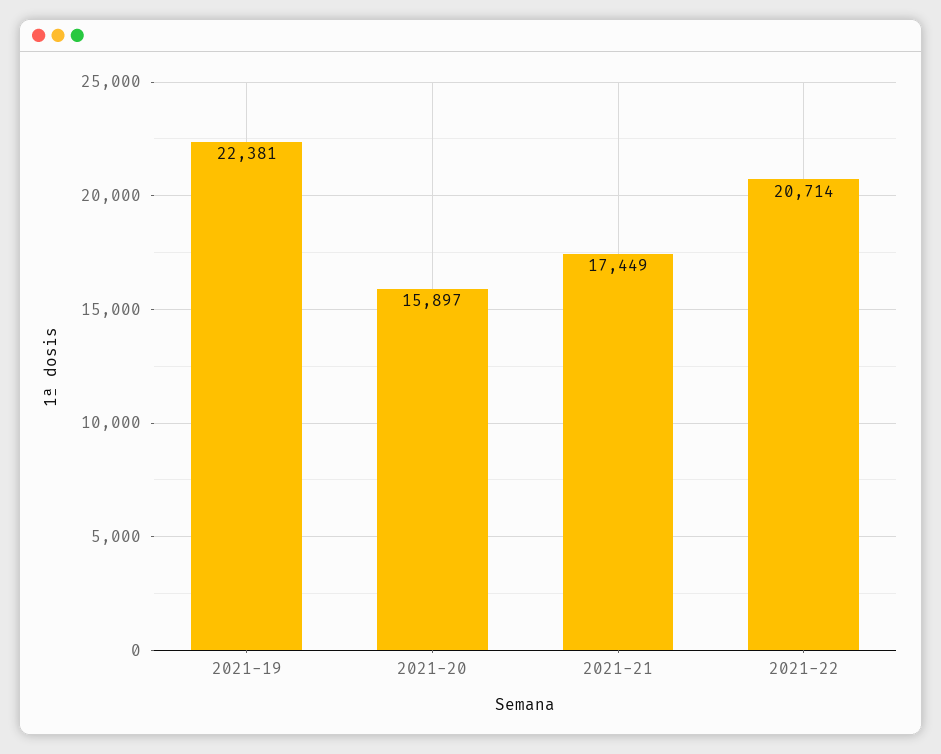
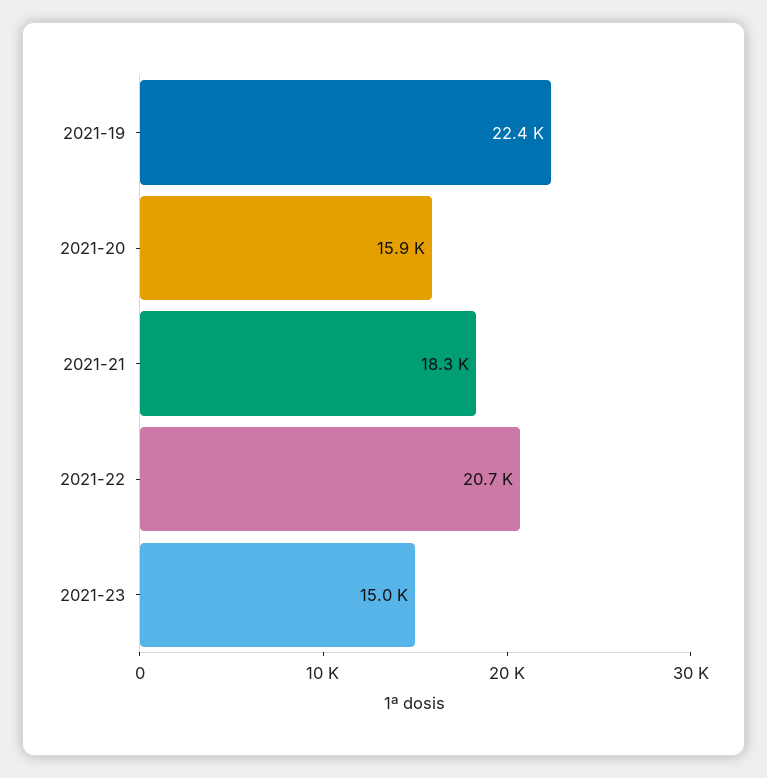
2021-21: 17449 -> 18300
2021-23: none -> 15000

